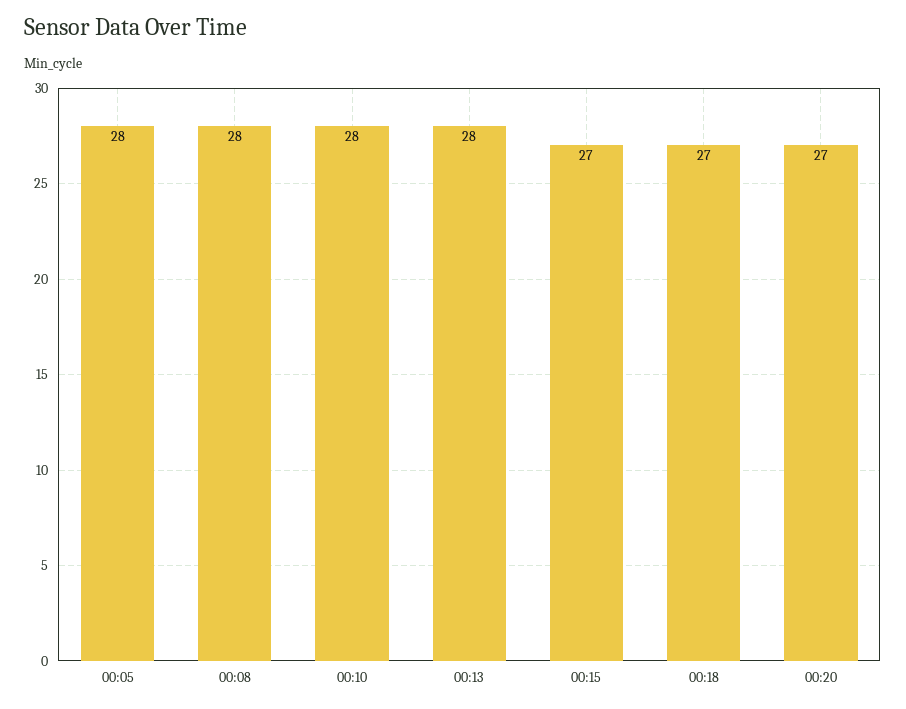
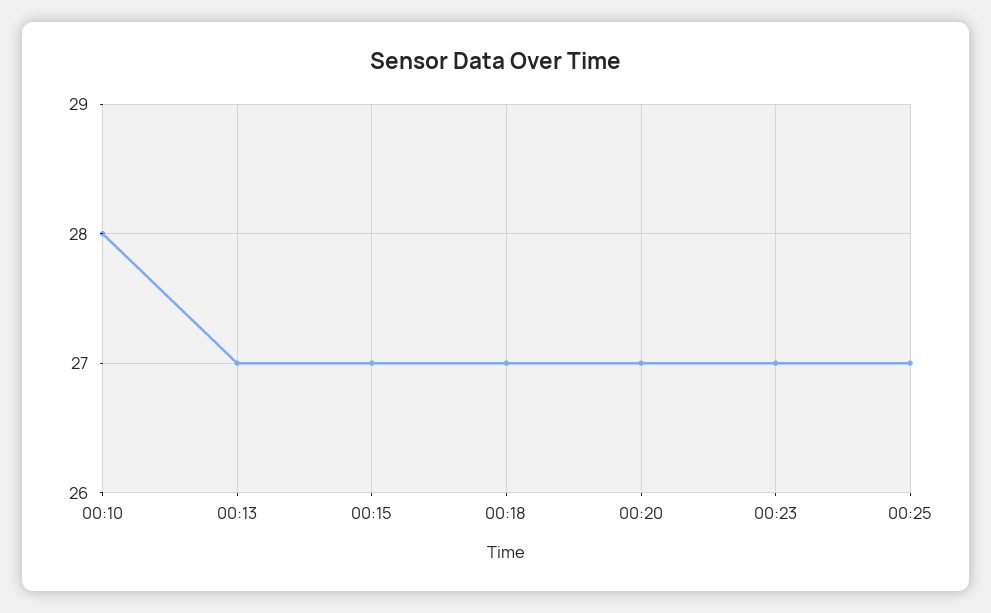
00:05: 28 -> none
00:08: 28 -> none
00:13: 28 -> 27
00:23: none -> 27
00:25: none -> 27

